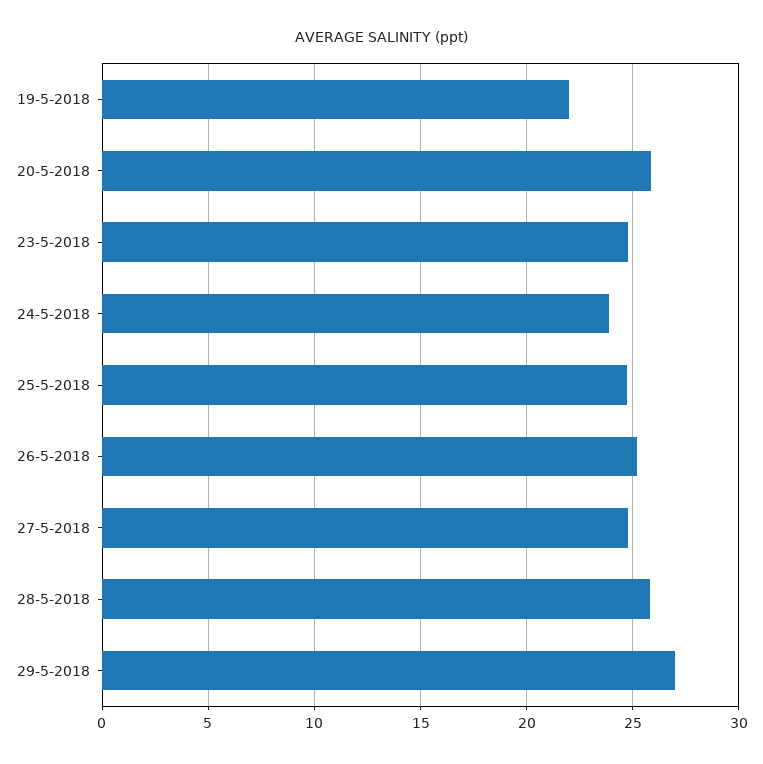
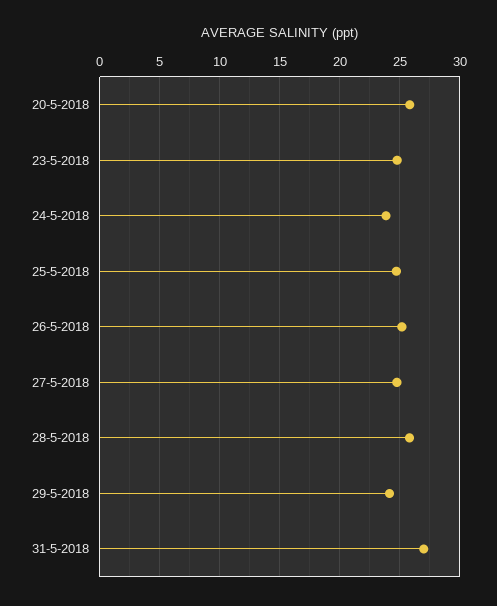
19-5-2018: 22 -> none
29-5-2018: 27 -> 24
31-5-2018: none -> 27

